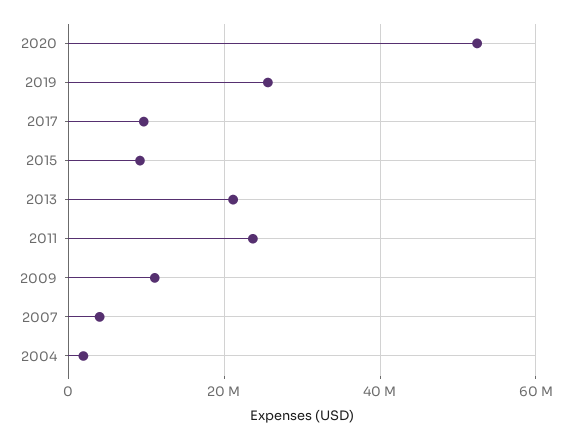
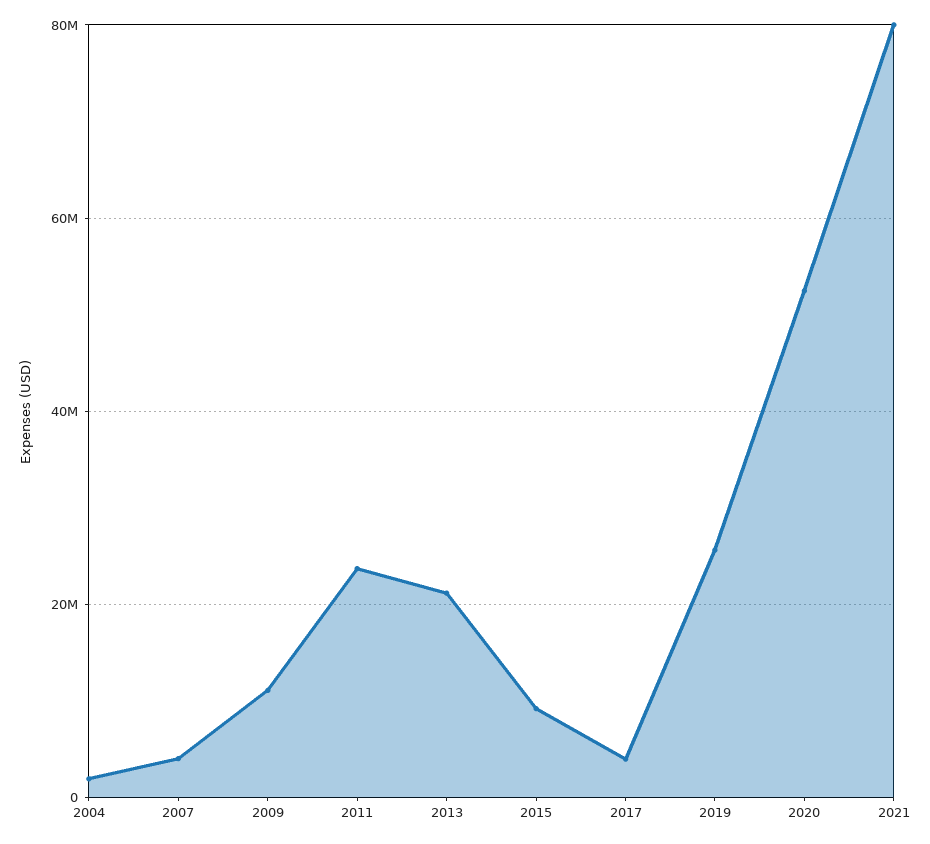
2017: 10000000 -> 4000000
2021: none -> 80000000

